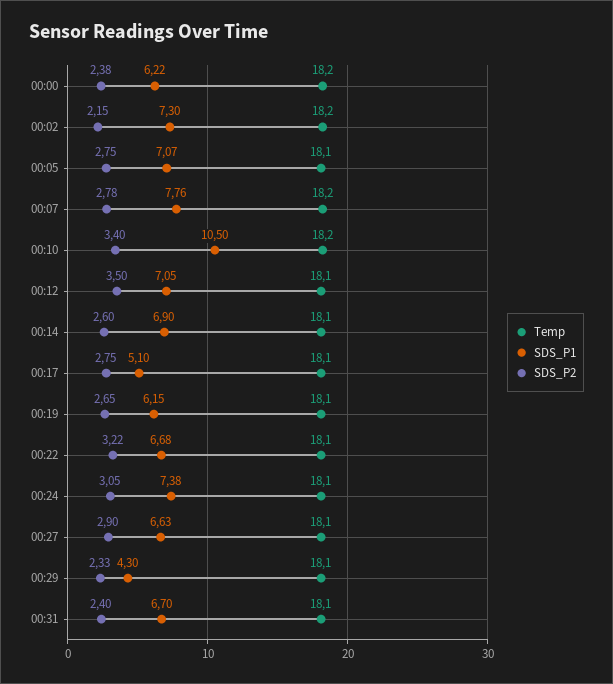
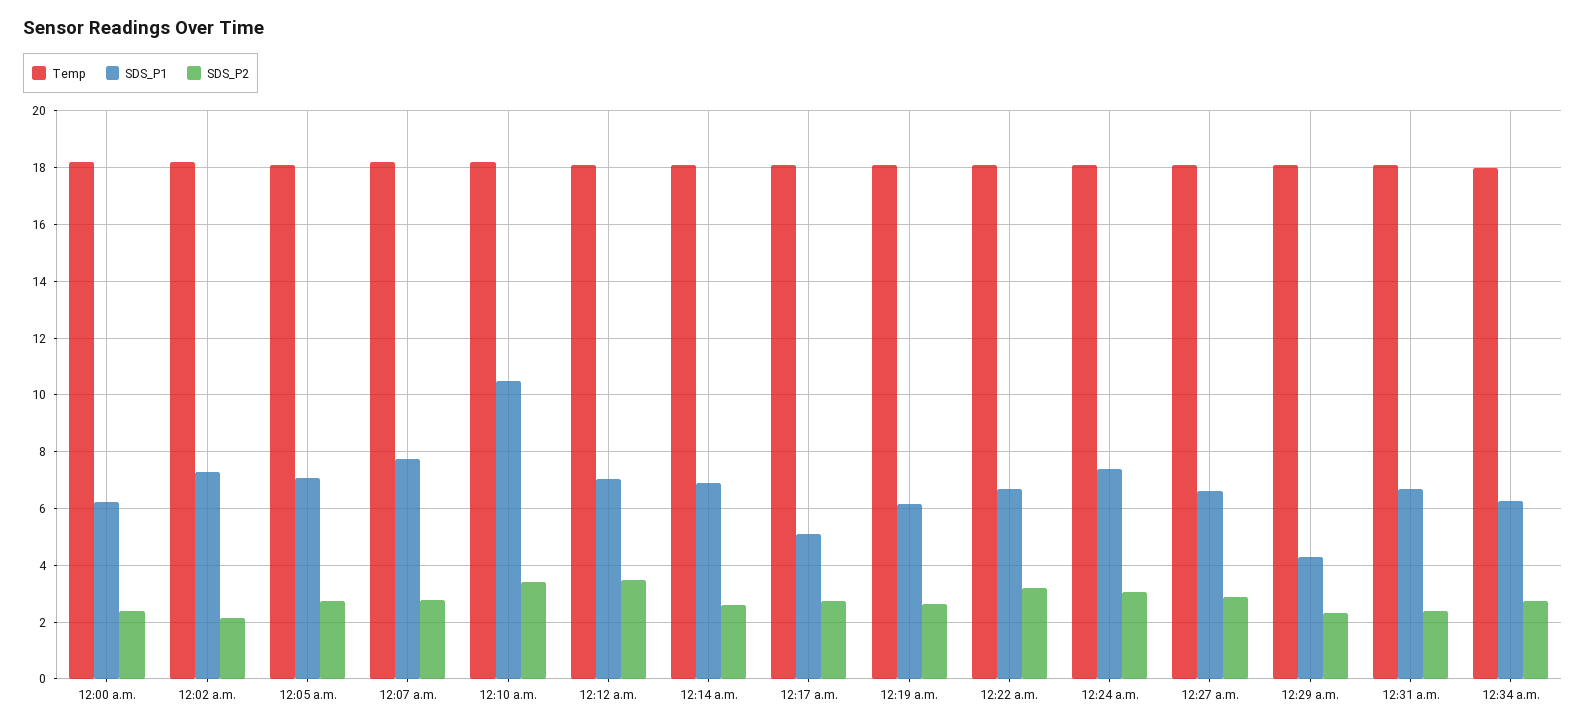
Temp, 12:34 a.m.: none -> 18
SDS_P1, 12:34 a.m.: none -> 6.25
SDS_P2, 12:34 a.m.: none -> 2.75

